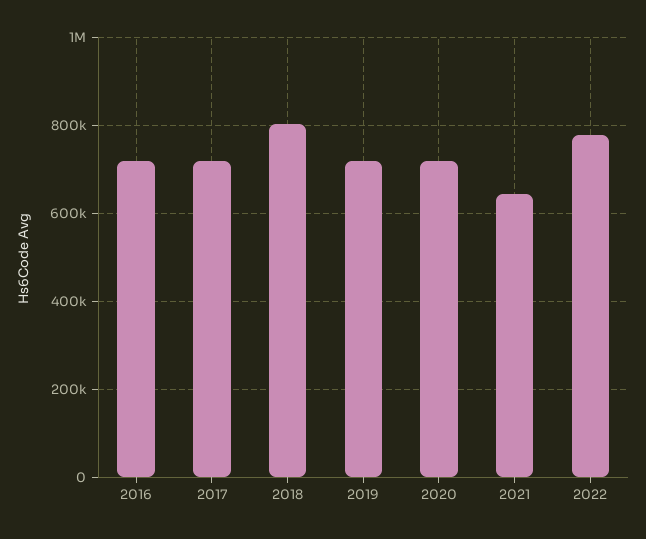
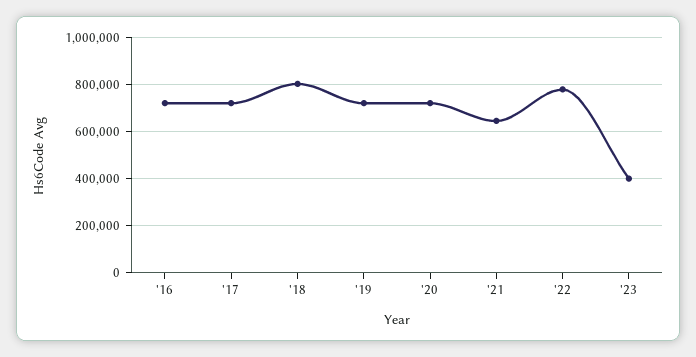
'23: none -> 400000

